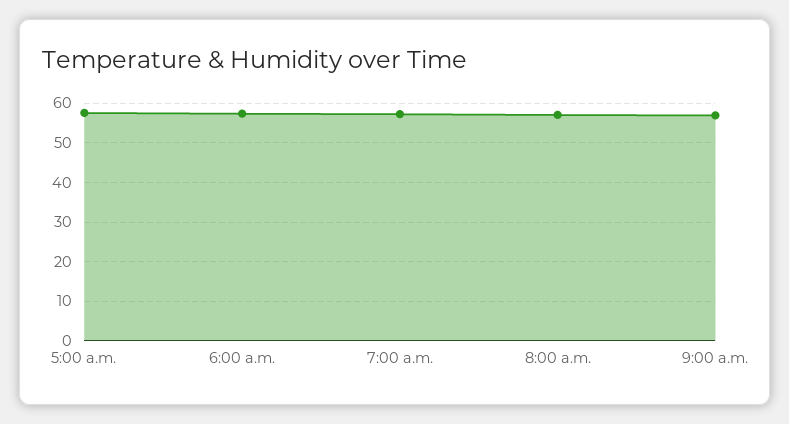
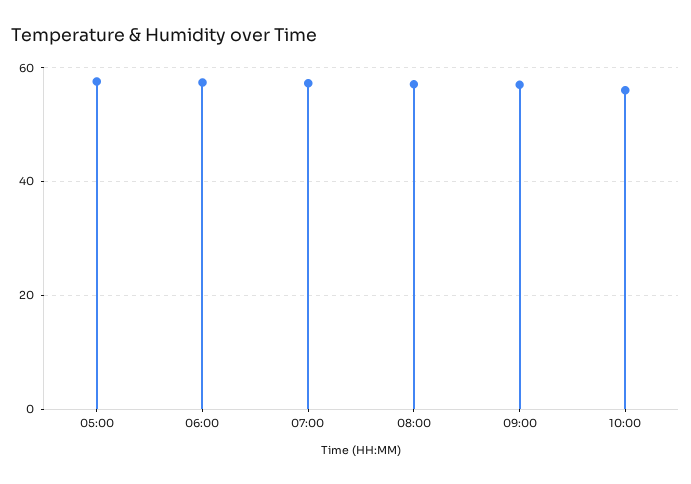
10:00: none -> 56

